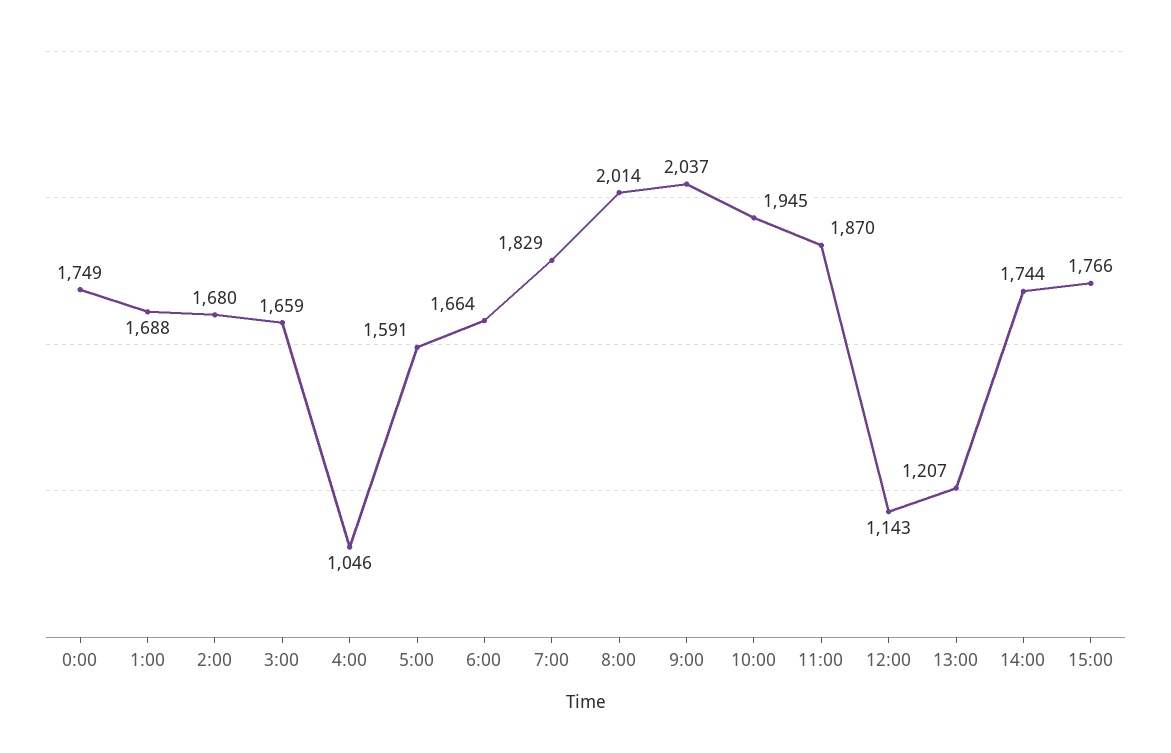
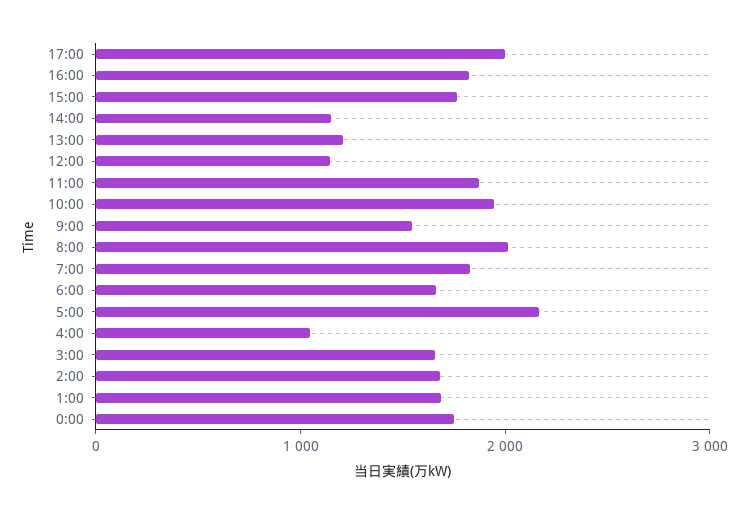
5:00: 1591 -> 2200
9:00: 2037 -> 1600
14:00: 1744 -> 1200
17:00: none -> 2000
16:00: none -> 1800

